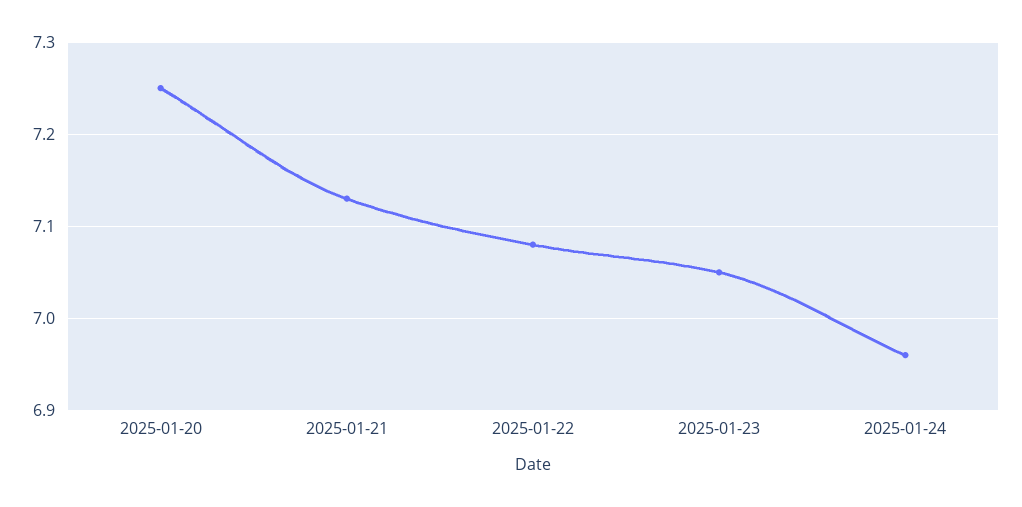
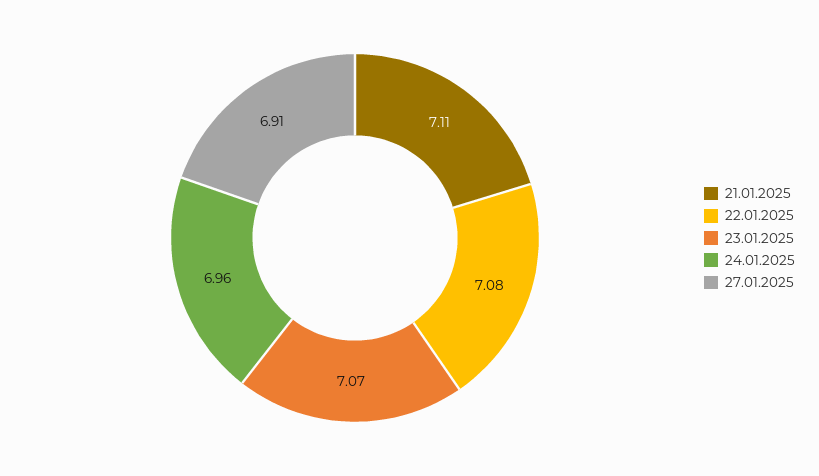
2025-01-20: 7.25 -> none
2025-01-21: 7.13 -> 7.11
2025-01-23: 7.05 -> 7.07
27.01.2025: none -> 6.91

